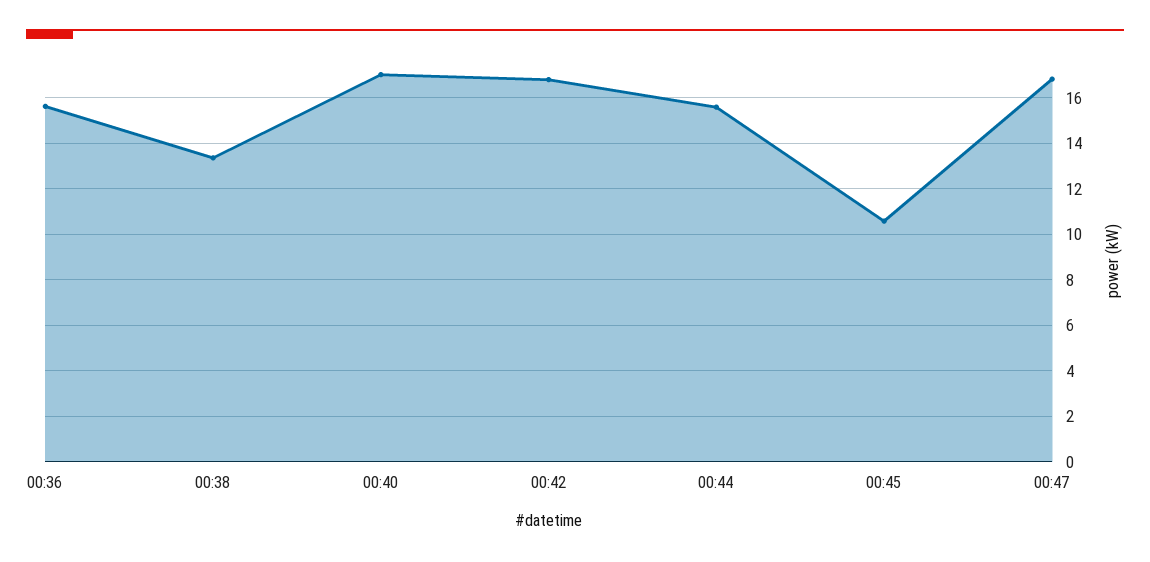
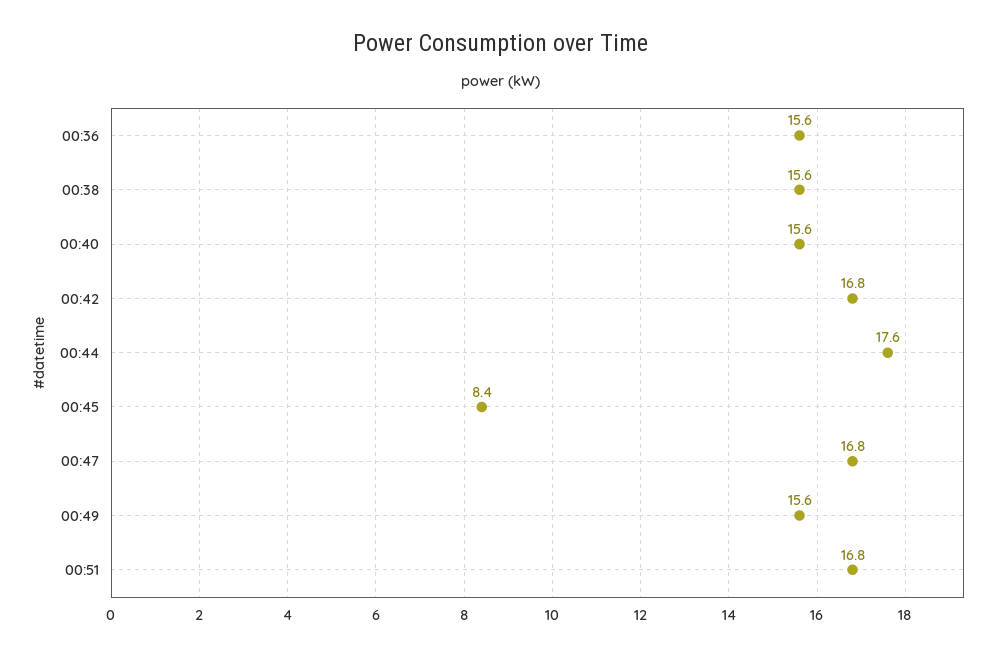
00:38: 13.5 -> 15.6
00:40: 17 -> 15.6
00:44: 15.5 -> 17.6
00:45: 10.5 -> 8.4
00:49: none -> 15.6
00:51: none -> 16.8

